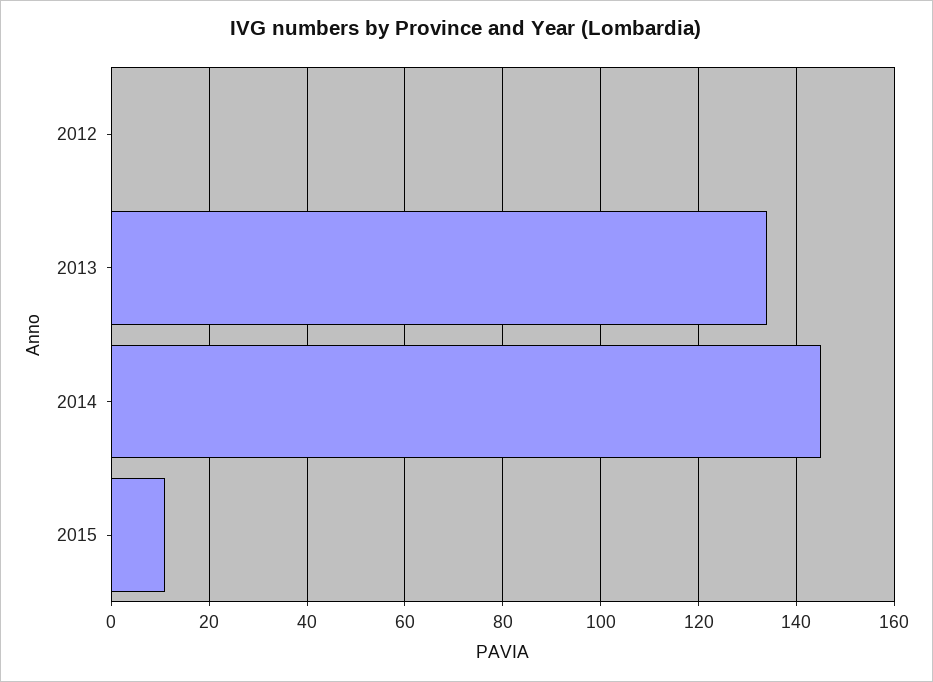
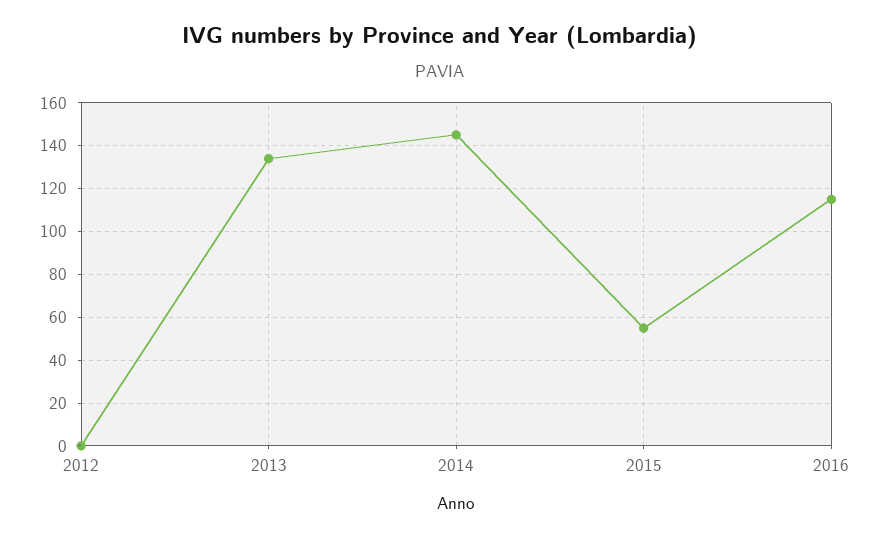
2015: 10 -> 55
2016: none -> 115

